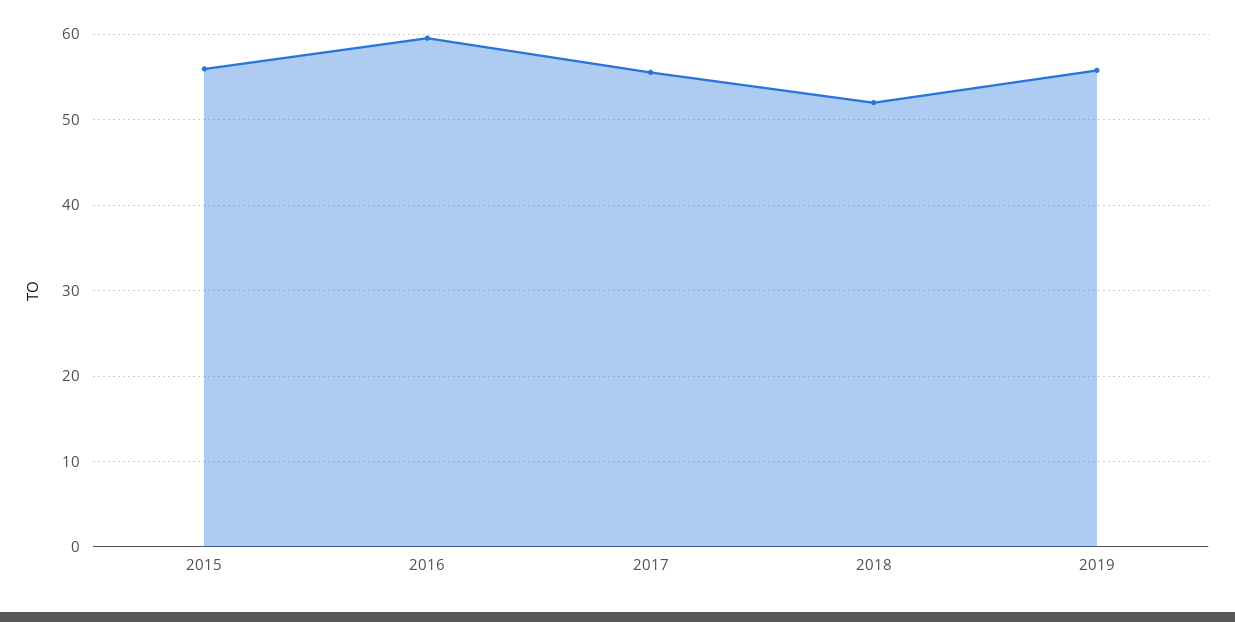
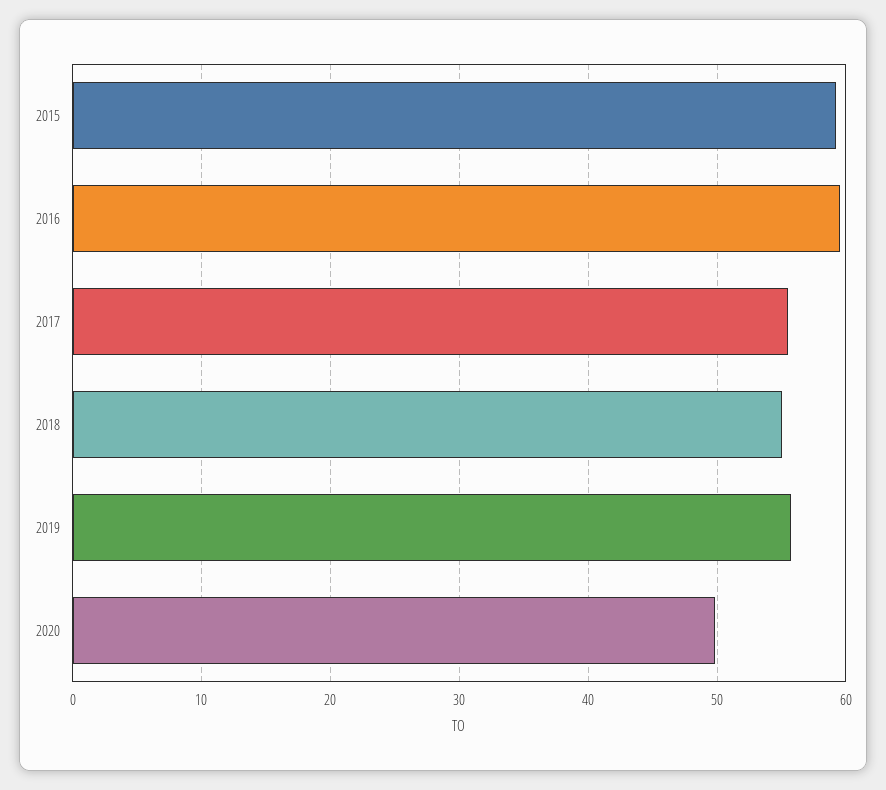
2015: 56 -> 59
2018: 52 -> 55
2020: none -> 50

